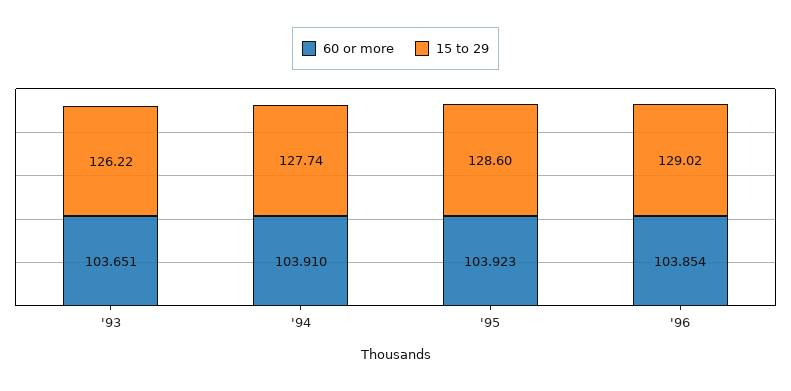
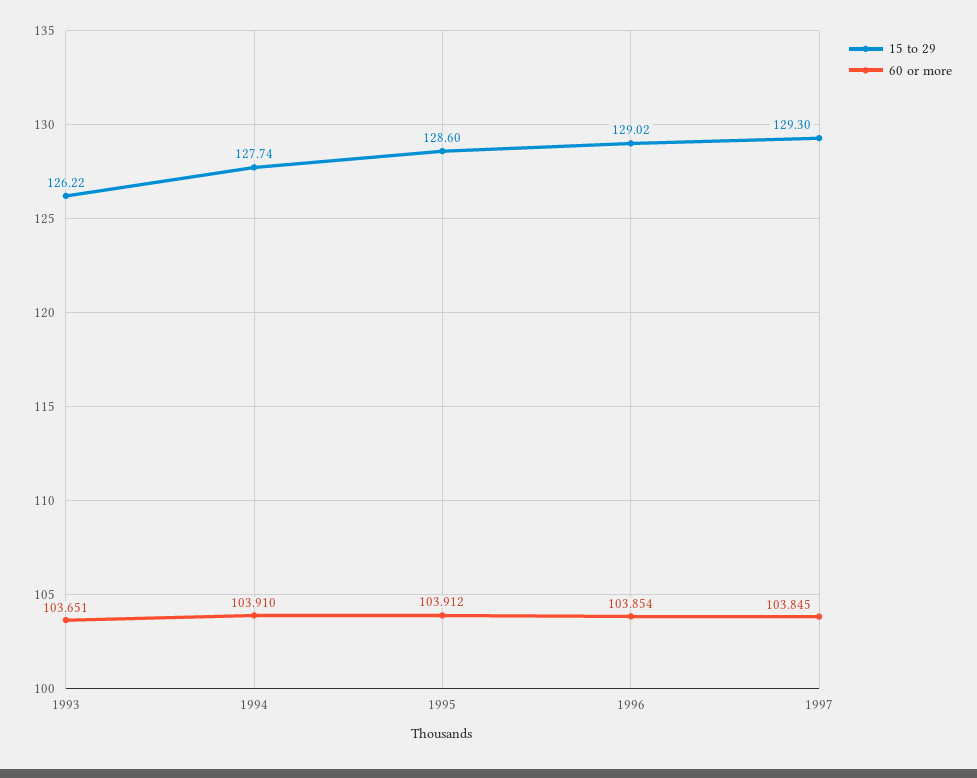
60 or more, '95: 103.923 -> 103.912
15 to 29, 1997: none -> 129.3
60 or more, 1997: none -> 103.845

